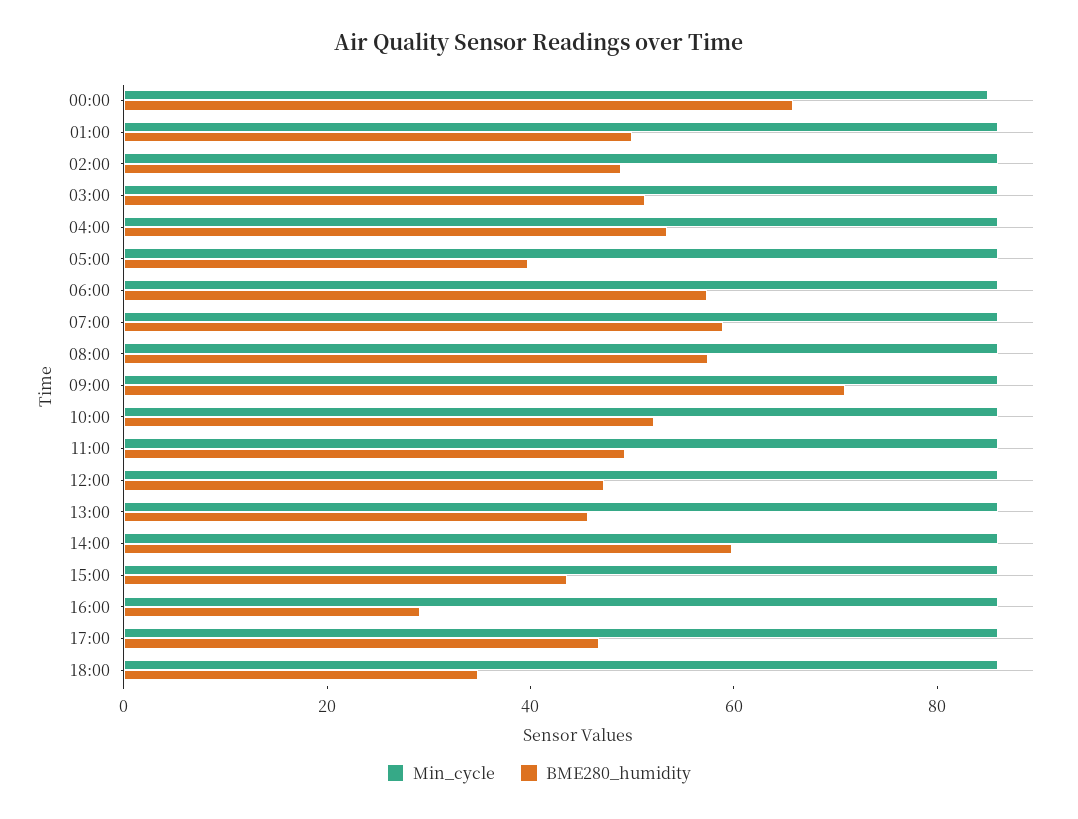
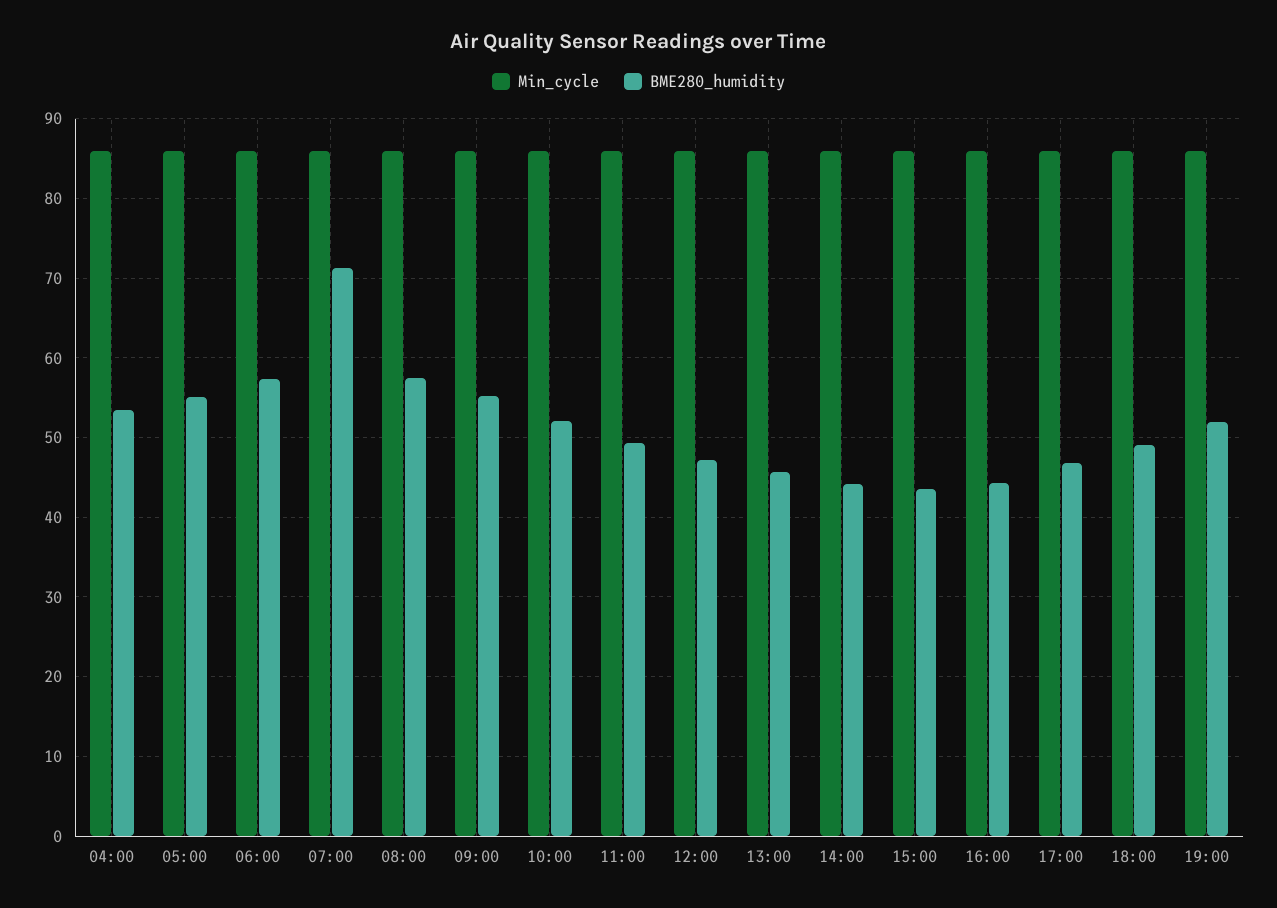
Min_cycle, 00:00: 85 -> none
BME280_humidity, 00:00: 65 -> none
Min_cycle, 01:00: 85 -> none
BME280_humidity, 01:00: 50 -> none
Min_cycle, 02:00: 85 -> none
BME280_humidity, 02:00: 50 -> none
Min_cycle, 03:00: 85 -> none
BME280_humidity, 03:00: 50 -> none
BME280_humidity, 05:00: 40 -> 55
BME280_humidity, 07:00: 60 -> 71
BME280_humidity, 09:00: 70 -> 55
BME280_humidity, 14:00: 60 -> 44
BME280_humidity, 16:00: 30 -> 44
BME280_humidity, 18:00: 35 -> 49
Min_cycle, 19:00: none -> 86
BME280_humidity, 19:00: none -> 52

